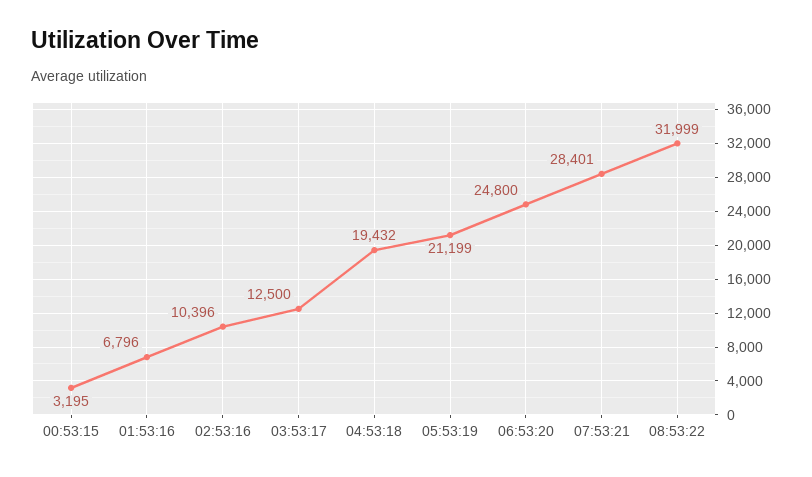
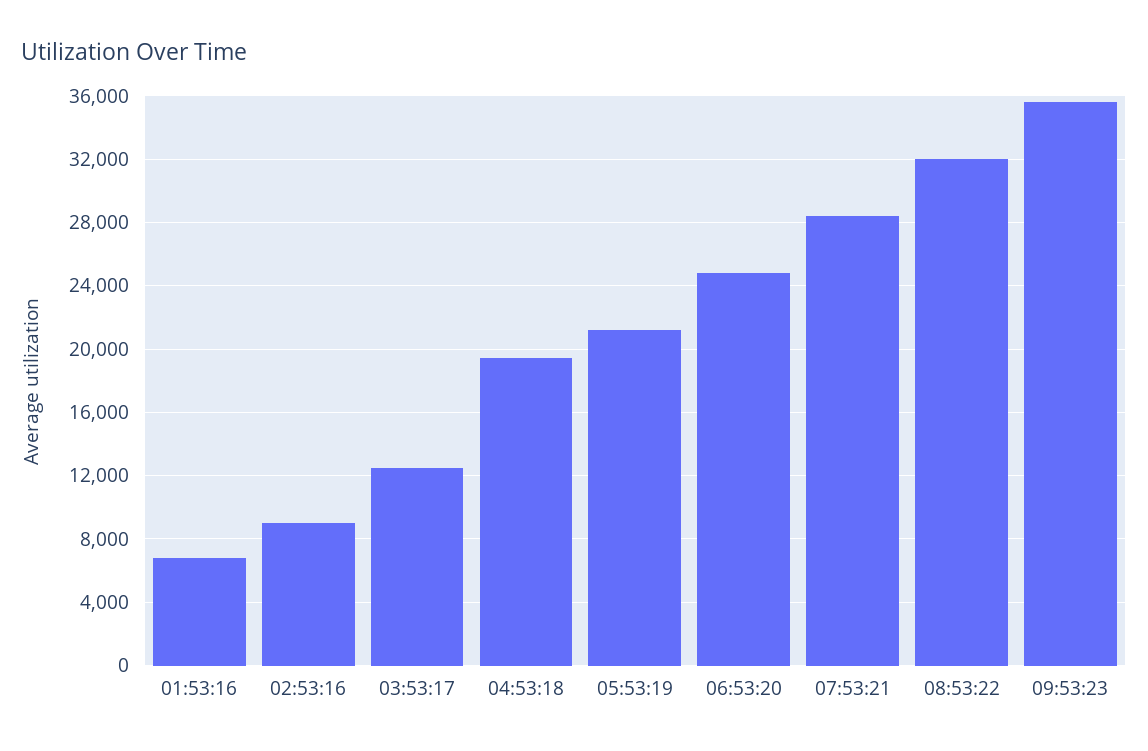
00:53:15: 3195 -> none
02:53:16: 10396 -> 9000
09:53:23: none -> 35500

